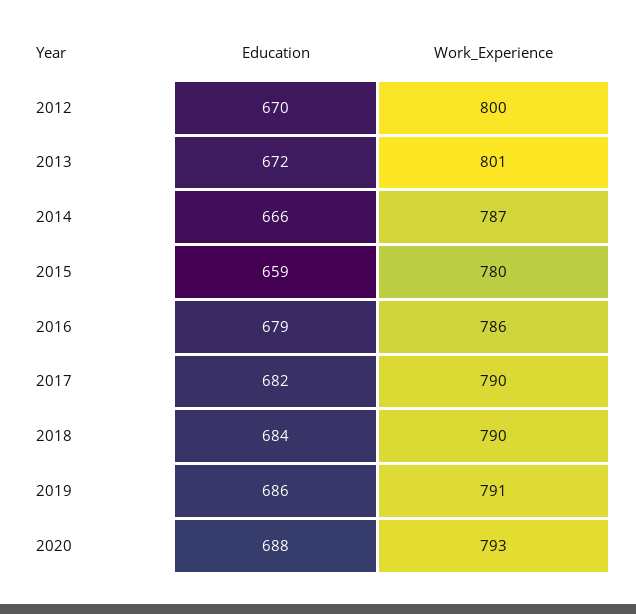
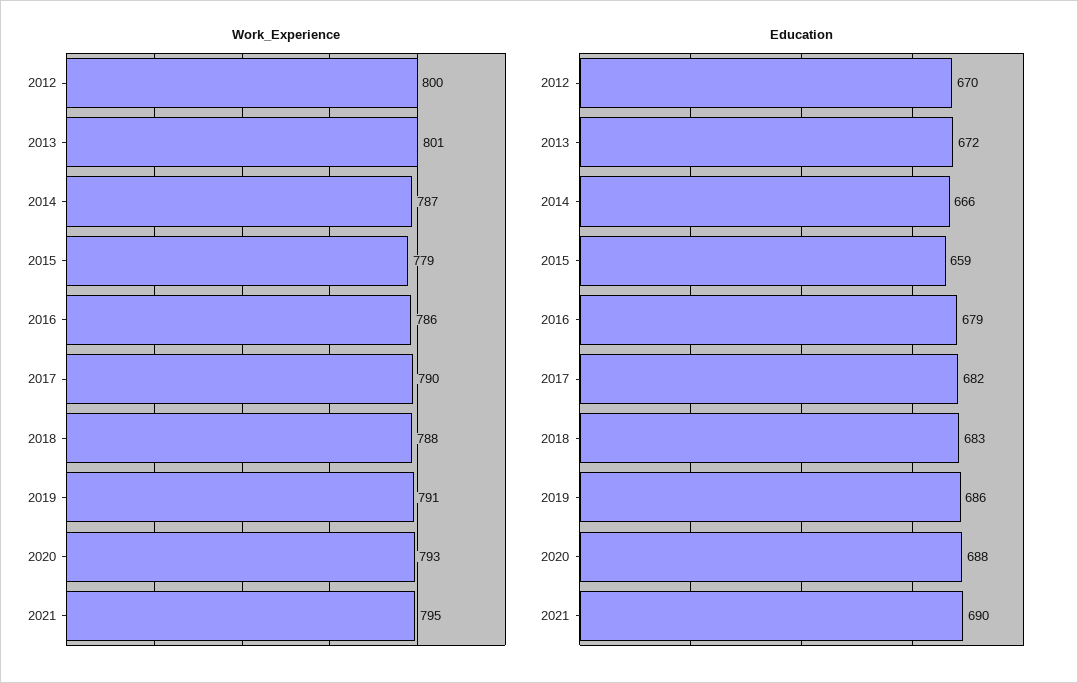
Work_Experience, 2015: 780 -> 779
Education, 2018: 684 -> 683
Work_Experience, 2018: 790 -> 788
Work_Experience, 2021: none -> 795
Education, 2021: none -> 690

